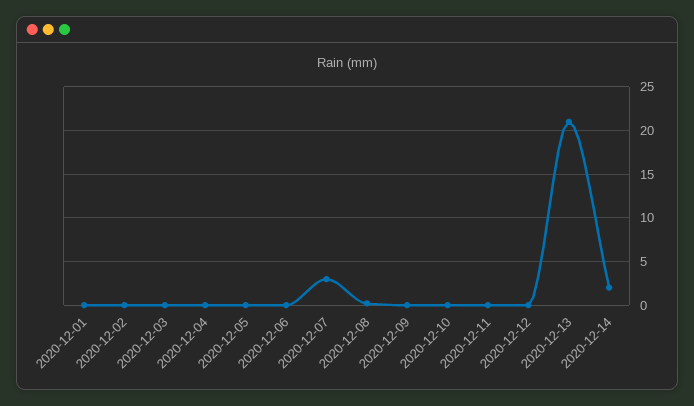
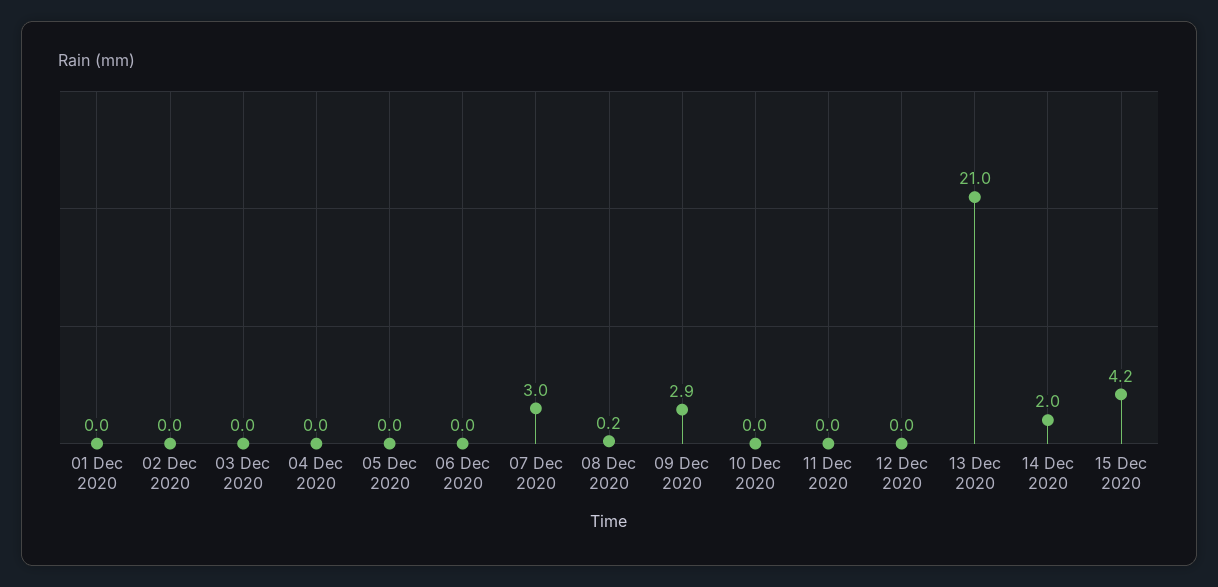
2020-12-09: 0 -> 2.9
15 Dec 2020: none -> 4.2

